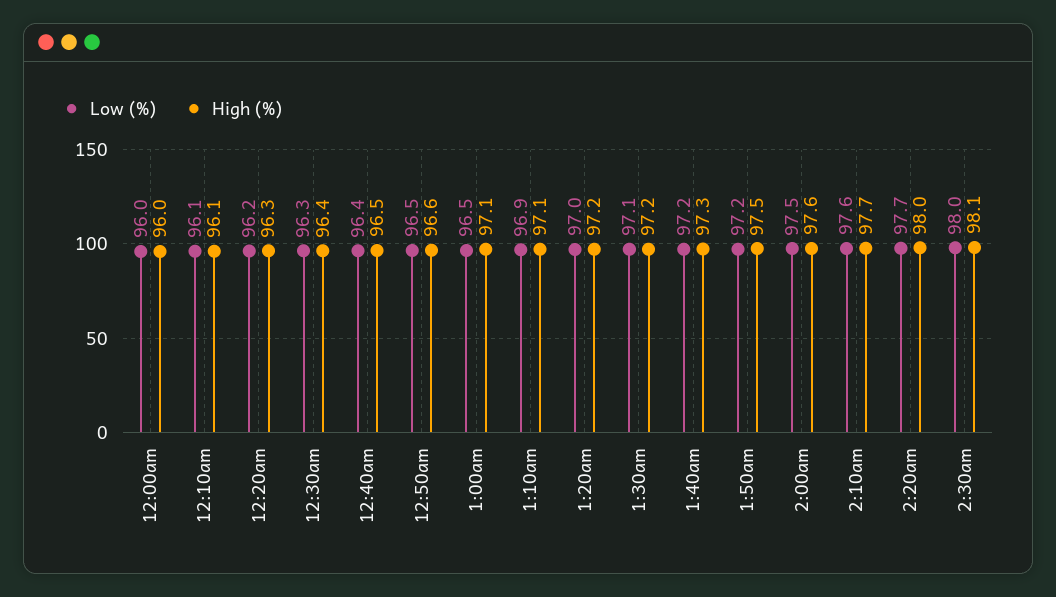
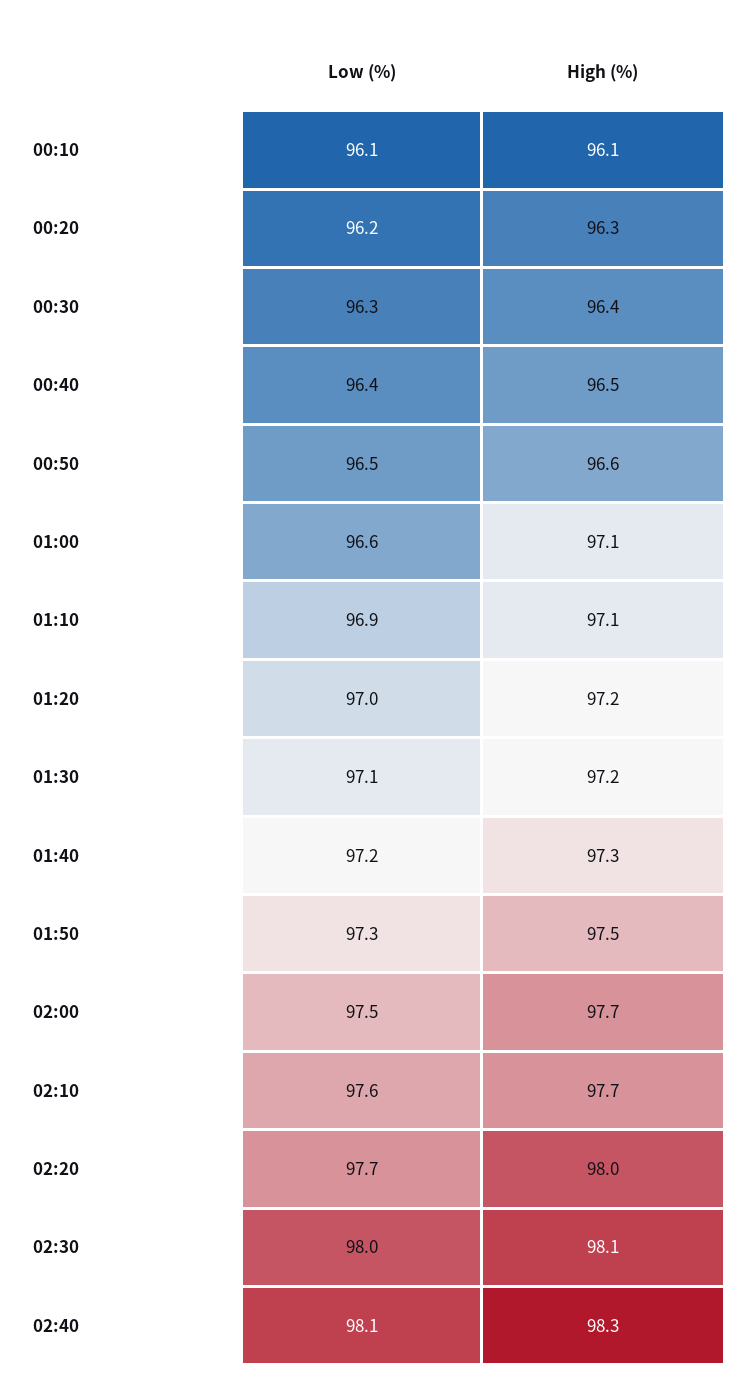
Low (%), 12:00am: 96 -> none
High (%), 12:00am: 96 -> none
Low (%), 1:00am: 96.5 -> 96.6
Low (%), 1:50am: 97.2 -> 97.3
High (%), 2:00am: 97.6 -> 97.7
Low (%), 02:40: none -> 98.1
High (%), 02:40: none -> 98.3

